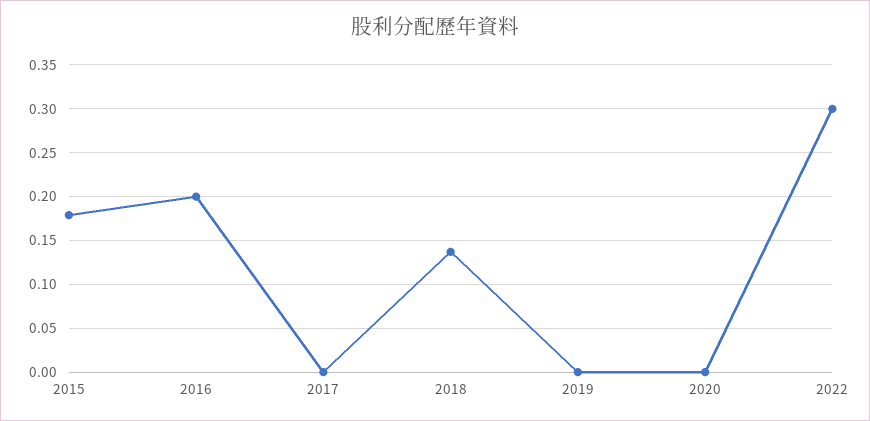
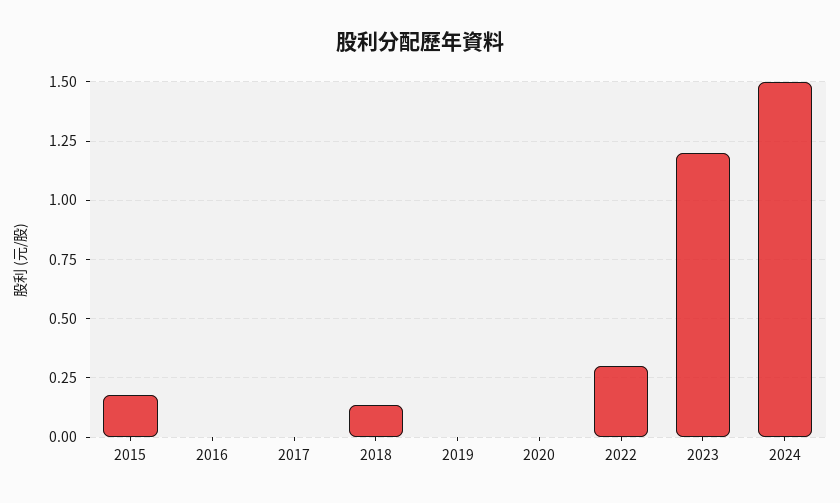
2016: 0.2 -> 0
2023: none -> 1.2
2024: none -> 1.5

